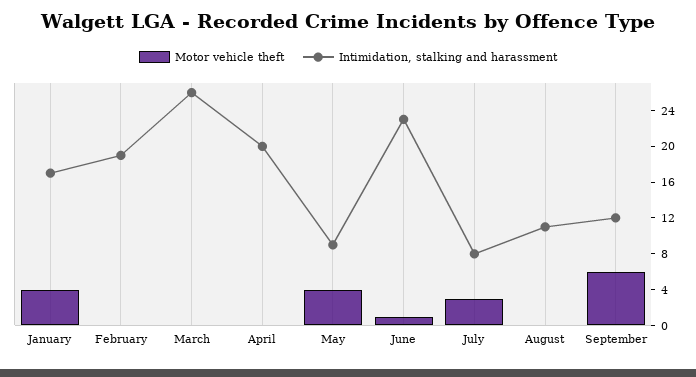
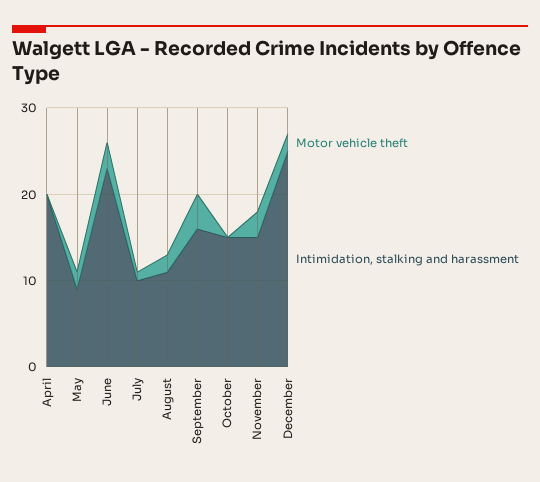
Motor vehicle theft, January: 4 -> none
Intimidation, stalking and harassment, January: 17 -> none
Motor vehicle theft, February: 0 -> none
Intimidation, stalking and harassment, February: 19 -> none
Motor vehicle theft, March: 0 -> none
Intimidation, stalking and harassment, March: 26 -> none
Motor vehicle theft, May: 4 -> 2
Motor vehicle theft, June: 1 -> 3
Motor vehicle theft, July: 3 -> 1
Intimidation, stalking and harassment, July: 8 -> 10
Motor vehicle theft, August: 0 -> 2
Motor vehicle theft, September: 6 -> 4
Intimidation, stalking and harassment, September: 12 -> 16
Motor vehicle theft, October: none -> 0
Intimidation, stalking and harassment, October: none -> 15
Motor vehicle theft, November: none -> 3
Intimidation, stalking and harassment, November: none -> 15
Motor vehicle theft, December: none -> 2
Intimidation, stalking and harassment, December: none -> 25

